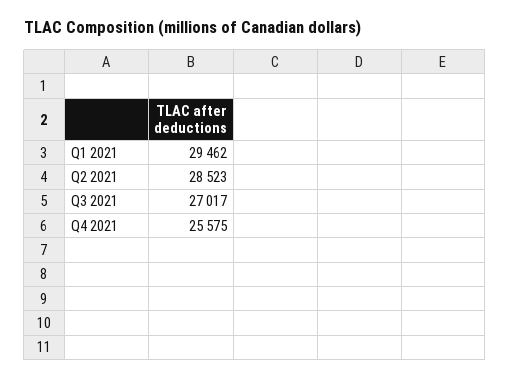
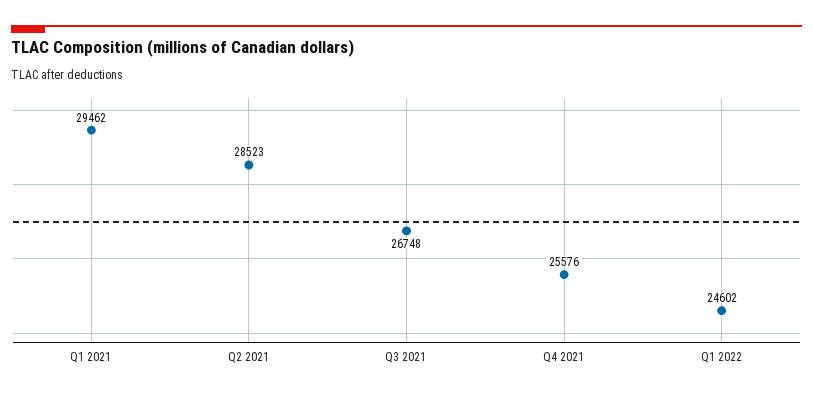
Q3 2021: 27017 -> 26748
Q4 2021: 25575 -> 25576
Q1 2022: none -> 24602

